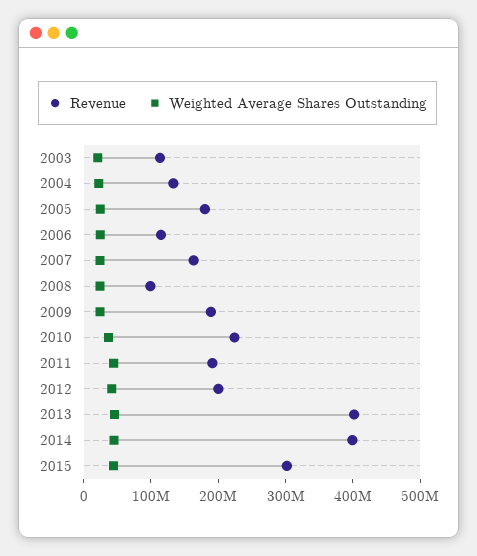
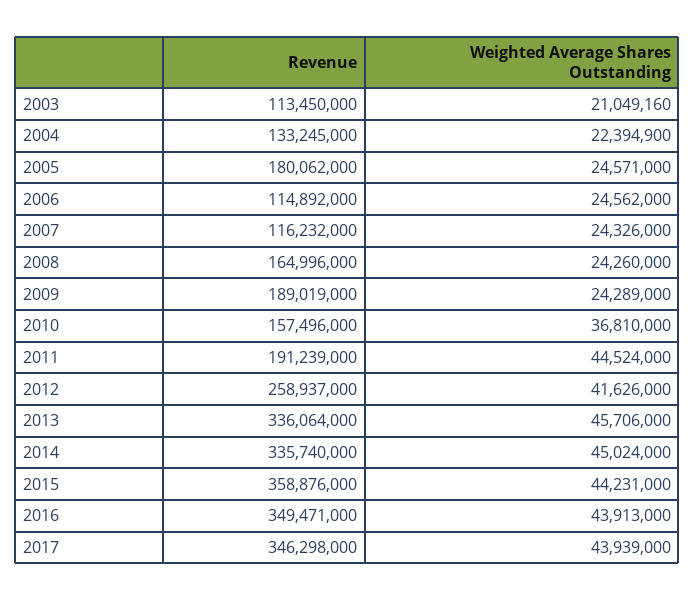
Revenue, 2007: 160000000 -> 116232000
Revenue, 2008: 100000000 -> 164996000
Revenue, 2010: 220000000 -> 157496000
Revenue, 2012: 200000000 -> 258937000
Revenue, 2013: 400000000 -> 336064000
Revenue, 2014: 400000000 -> 335740000
Revenue, 2015: 300000000 -> 358876000
Revenue, 2016: none -> 349471000
Weighted Average Shares Outstanding, 2016: none -> 43913000
Revenue, 2017: none -> 346298000
Weighted Average Shares Outstanding, 2017: none -> 43939000

